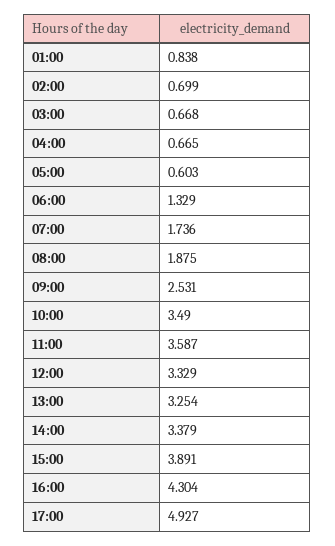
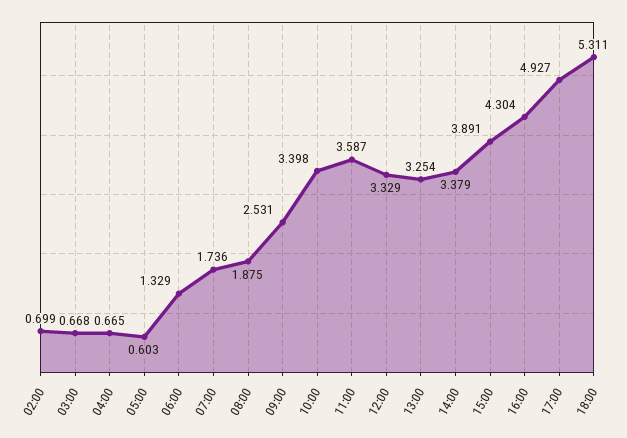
01:00: 0.838 -> none
10:00: 3.49 -> 3.398
18:00: none -> 5.311

